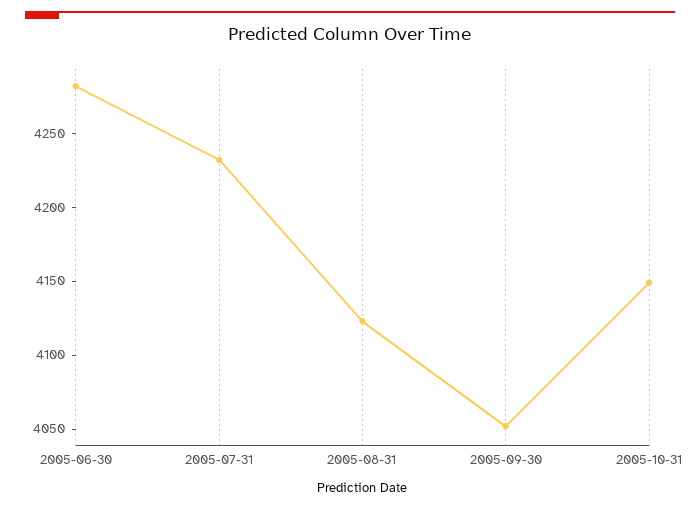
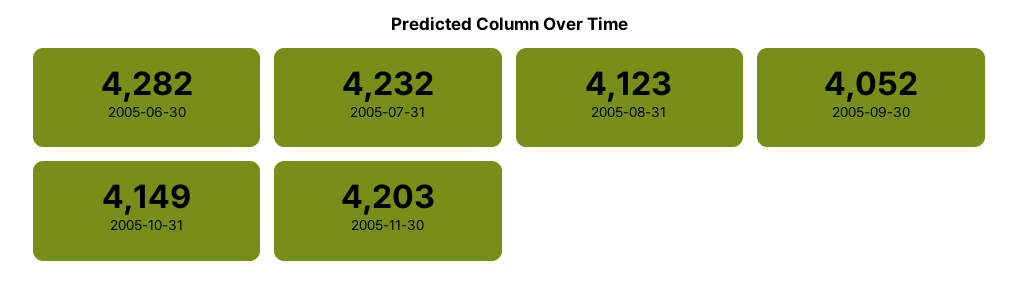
2005-11-30: none -> 4203

